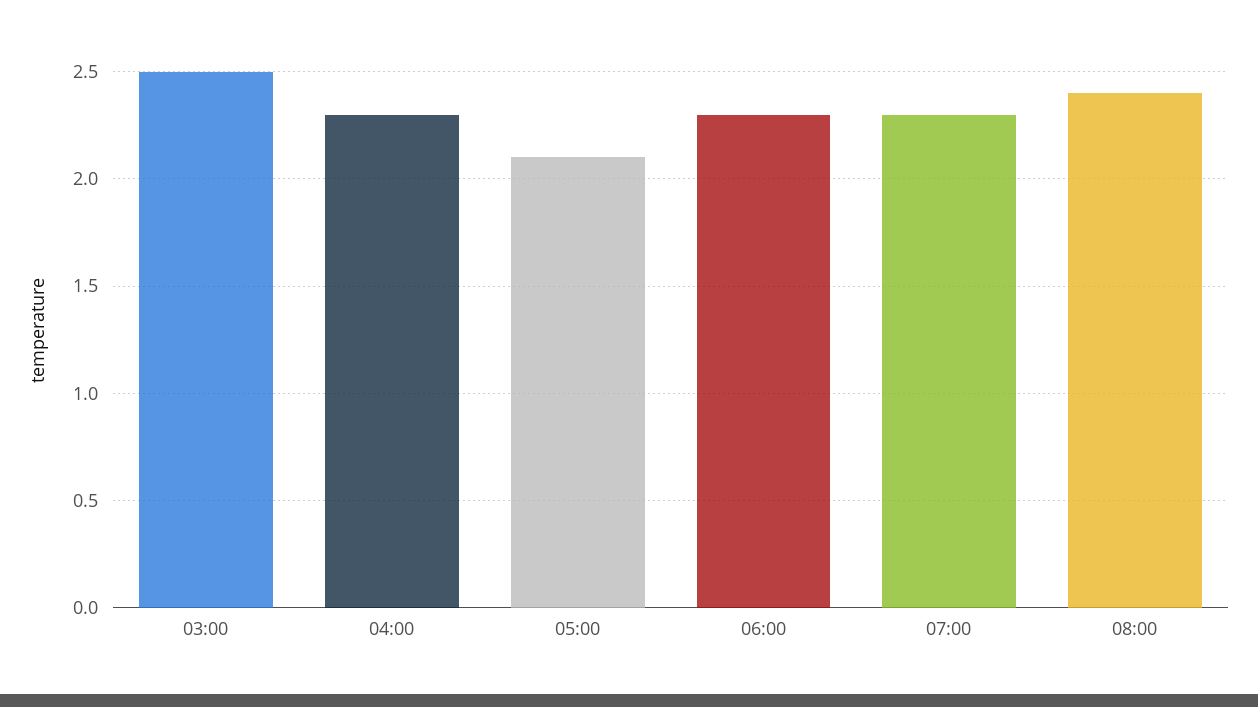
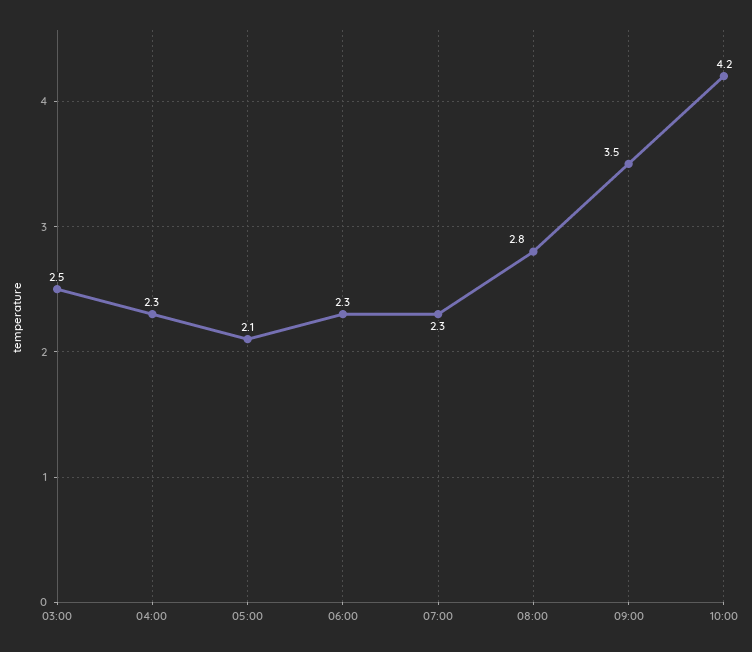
08:00: 2.4 -> 2.8
09:00: none -> 3.5
10:00: none -> 4.2

